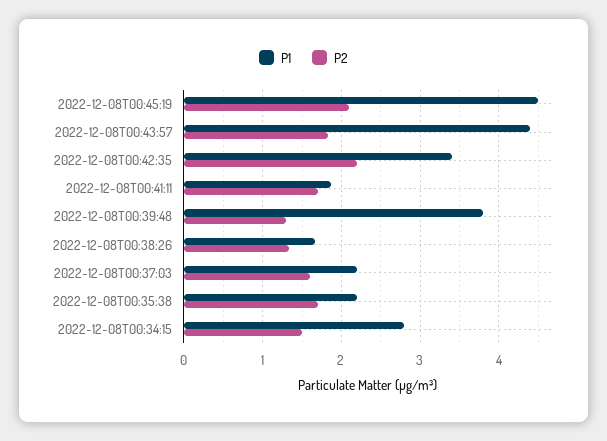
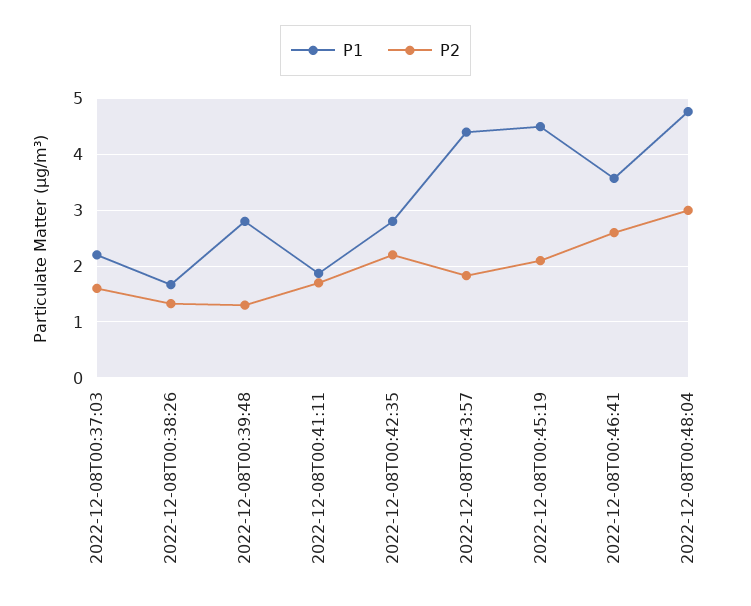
P1, 2022-12-08T00:42:35: 3.4 -> 2.8
P1, 2022-12-08T00:39:48: 3.8 -> 2.8
P1, 2022-12-08T00:35:38: 2.2 -> none
P2, 2022-12-08T00:35:38: 1.7 -> none
P1, 2022-12-08T00:34:15: 2.8 -> none
P2, 2022-12-08T00:34:15: 1.5 -> none
P1, 2022-12-08T00:46:41: none -> 3.6
P2, 2022-12-08T00:46:41: none -> 2.6
P1, 2022-12-08T00:48:04: none -> 4.8
P2, 2022-12-08T00:48:04: none -> 3

